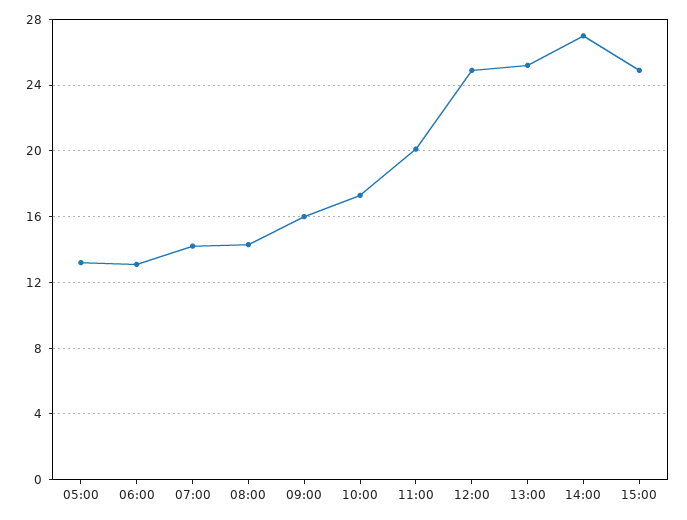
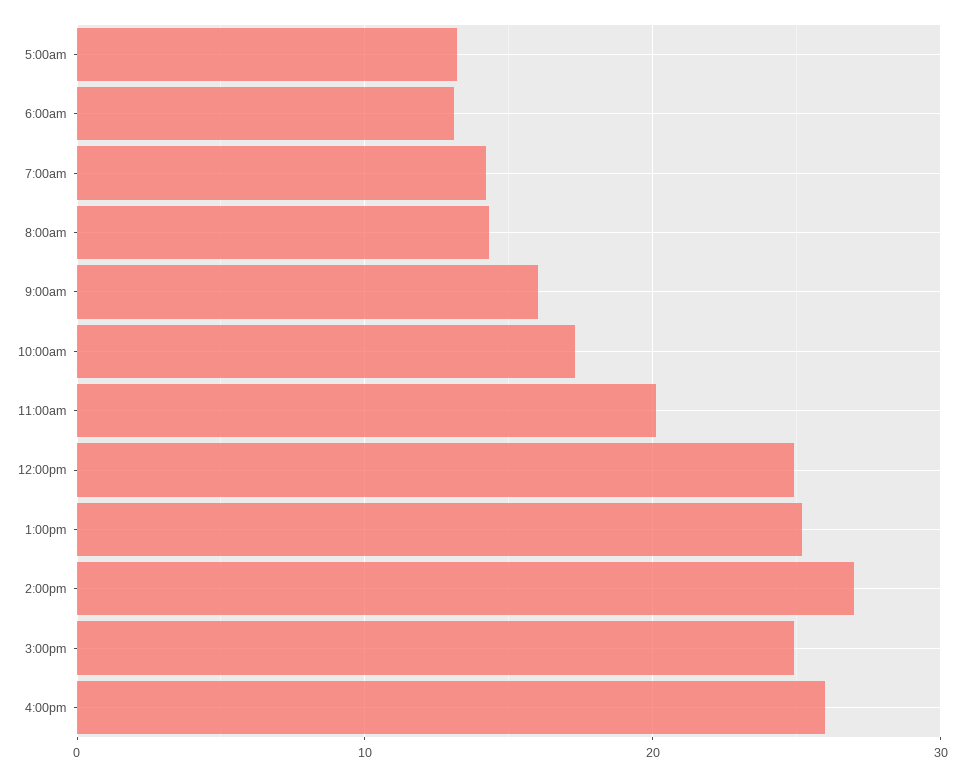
4:00pm: none -> 26

